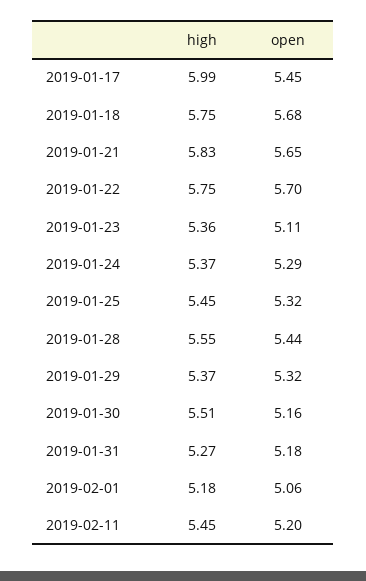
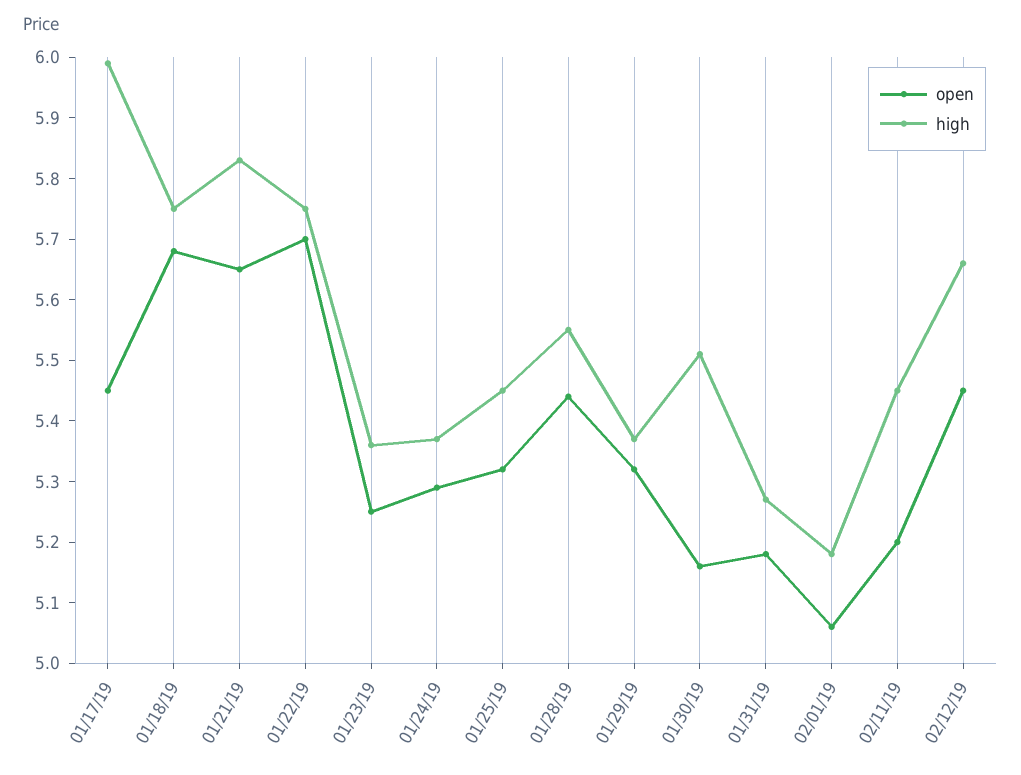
open, 2019-01-23: 5.11 -> 5.25
open, 02/12/19: none -> 5.45
high, 02/12/19: none -> 5.65

